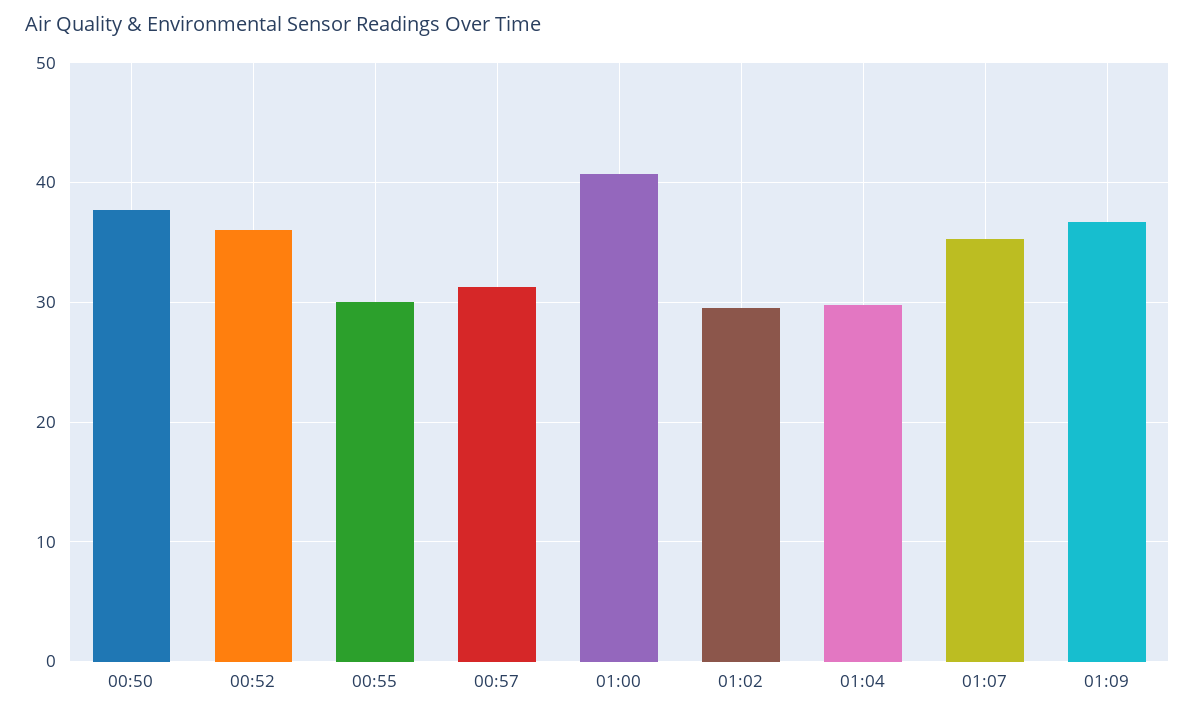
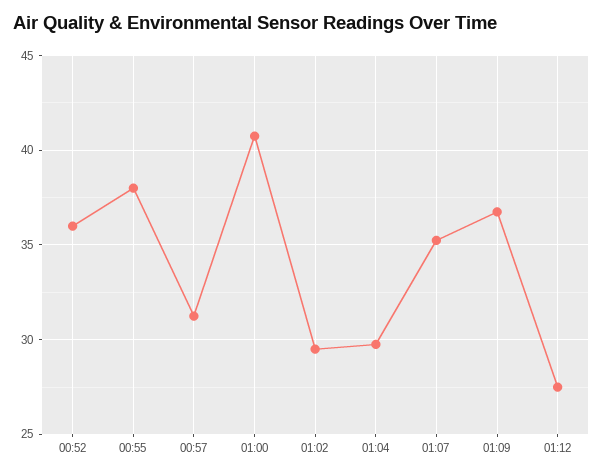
00:50: 38 -> none
00:55: 30 -> 38
01:12: none -> 27.5

